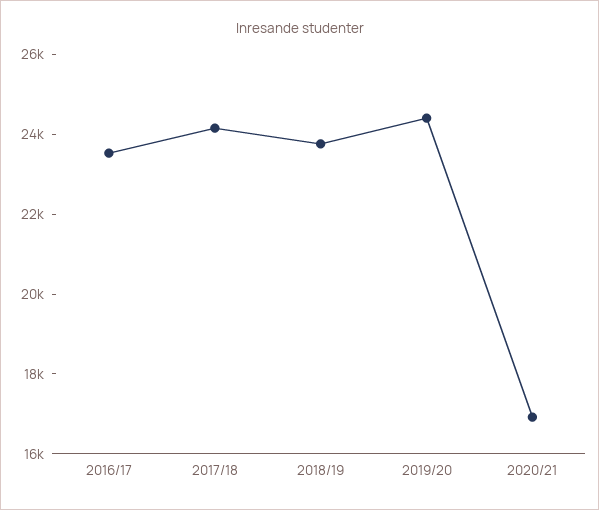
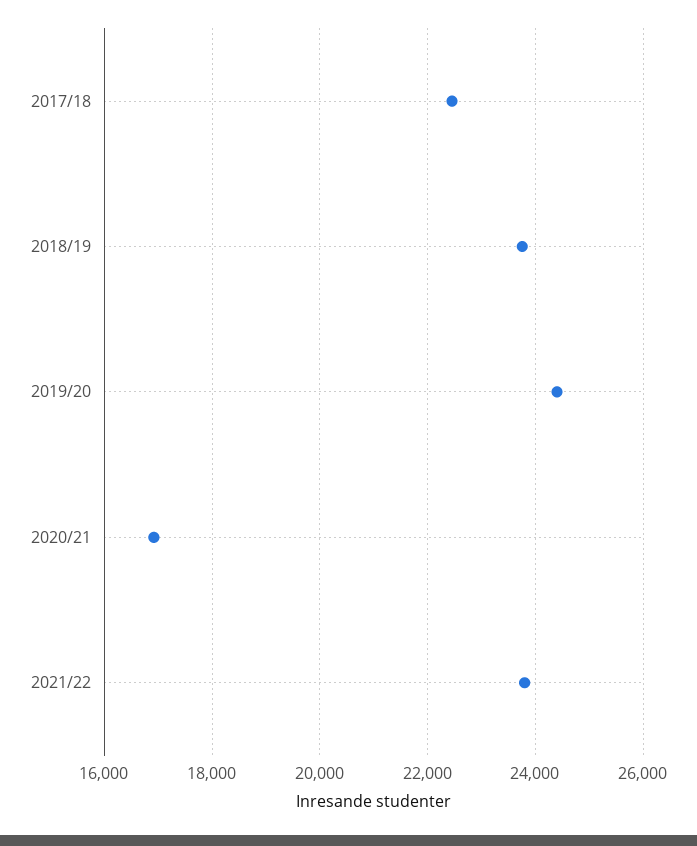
2016/17: 23500 -> none
2017/18: 24000 -> 22400
2021/22: none -> 23800

